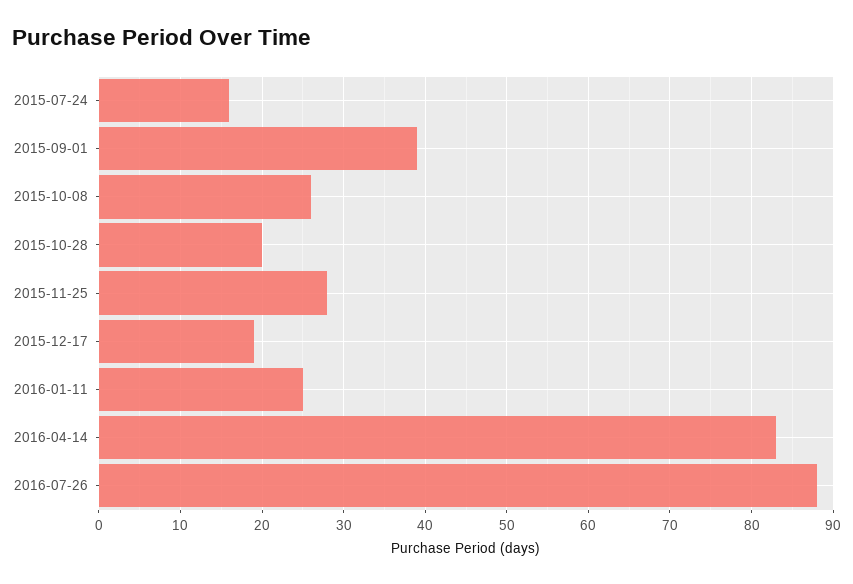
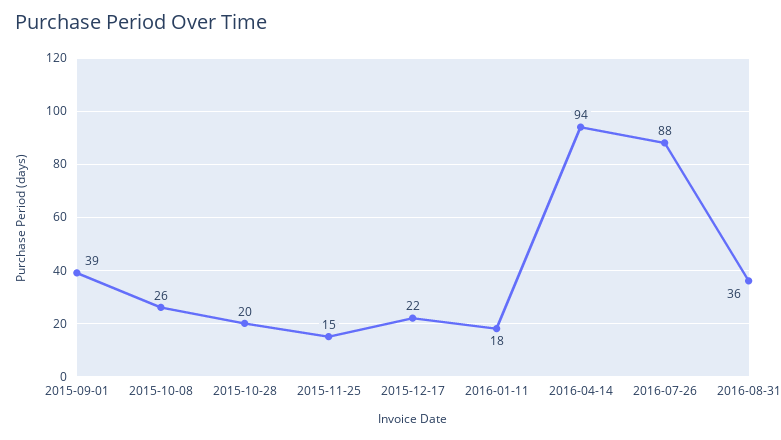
2015-07-24: 16 -> none
2015-11-25: 28 -> 15
2015-12-17: 19 -> 22
2016-01-11: 25 -> 18
2016-04-14: 83 -> 94
2016-08-31: none -> 36

